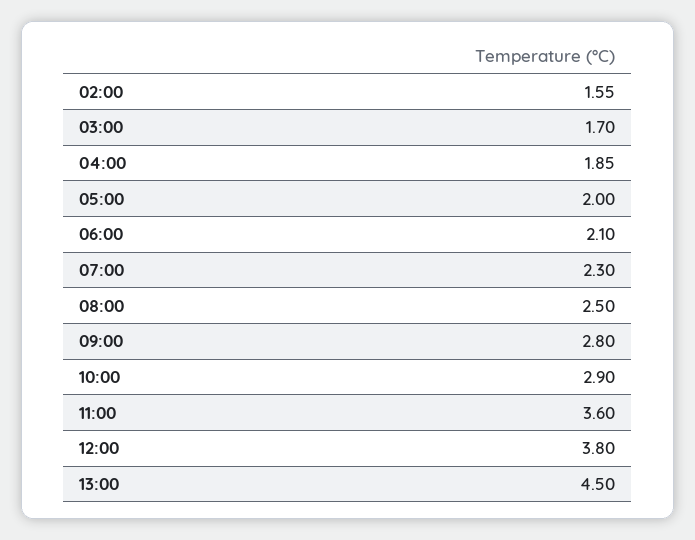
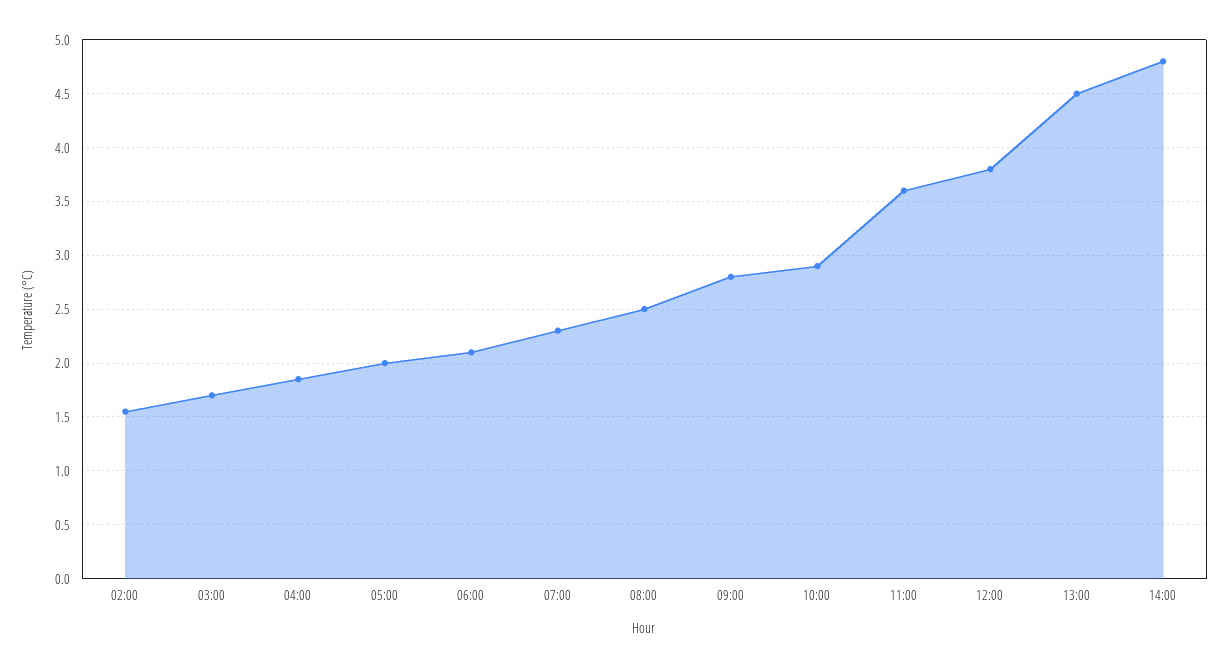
14:00: none -> 4.8

